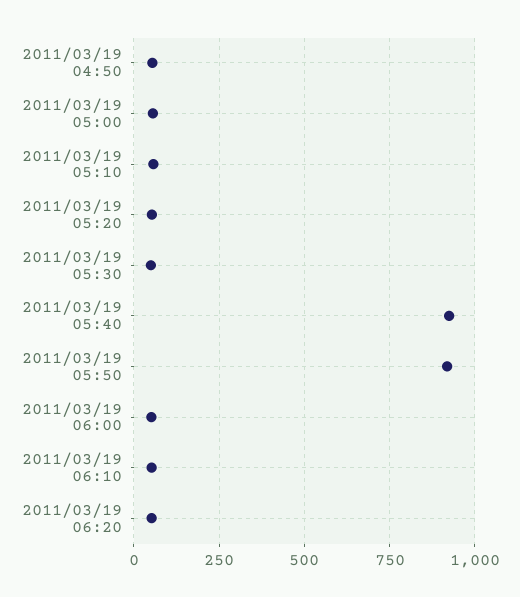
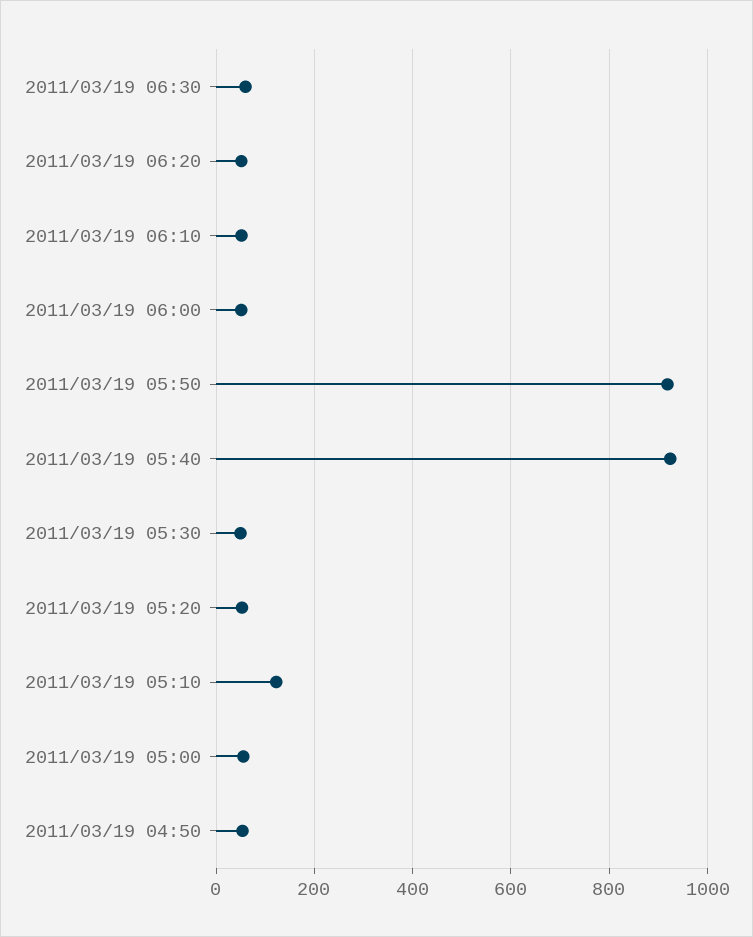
2011/03/19 05:10: 50 -> 120
2011/03/19 06:30: none -> 60

